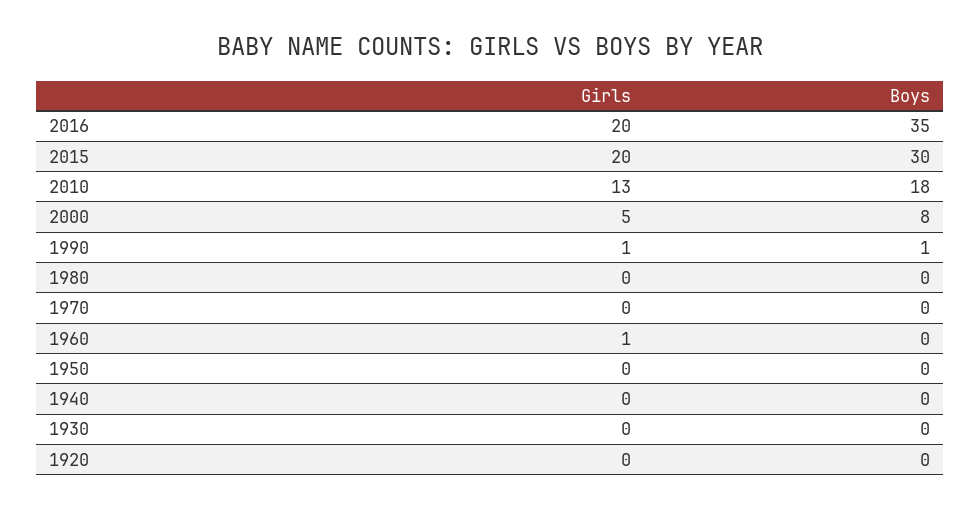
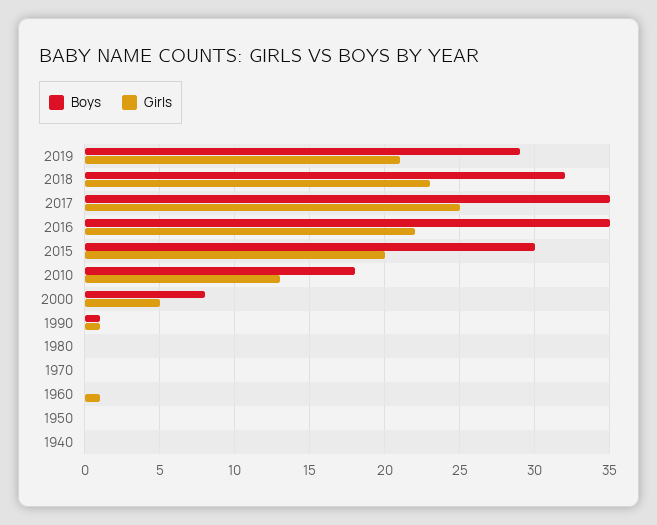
Girls, 2016: 20 -> 22
Girls, 1930: 0 -> none
Boys, 1930: 0 -> none
Girls, 1920: 0 -> none
Boys, 1920: 0 -> none
Boys, 2019: none -> 29
Girls, 2019: none -> 21
Boys, 2018: none -> 32
Girls, 2018: none -> 23
Boys, 2017: none -> 35
Girls, 2017: none -> 25

